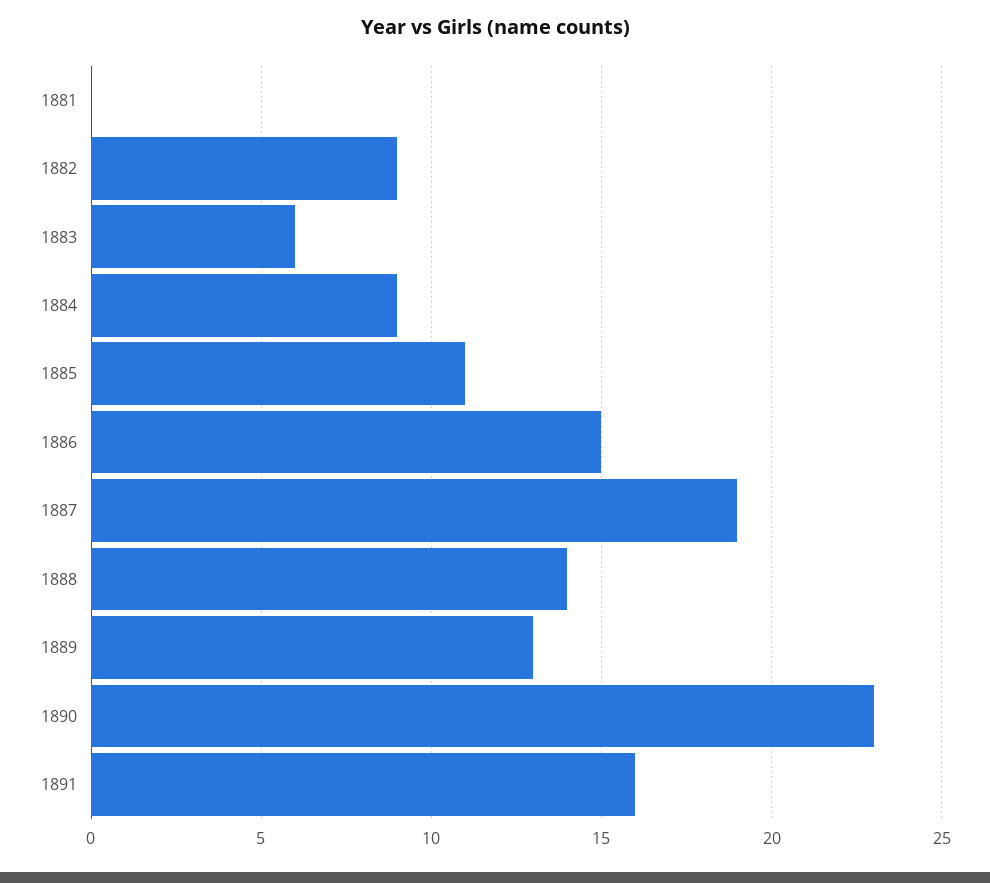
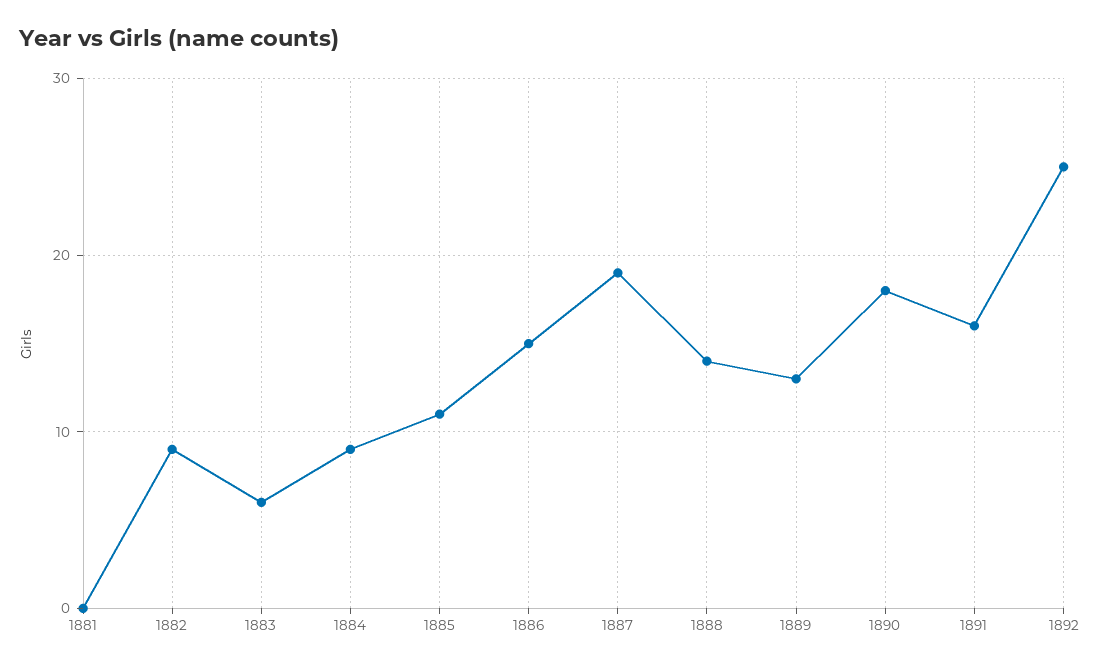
1890: 23 -> 18
1892: none -> 25

